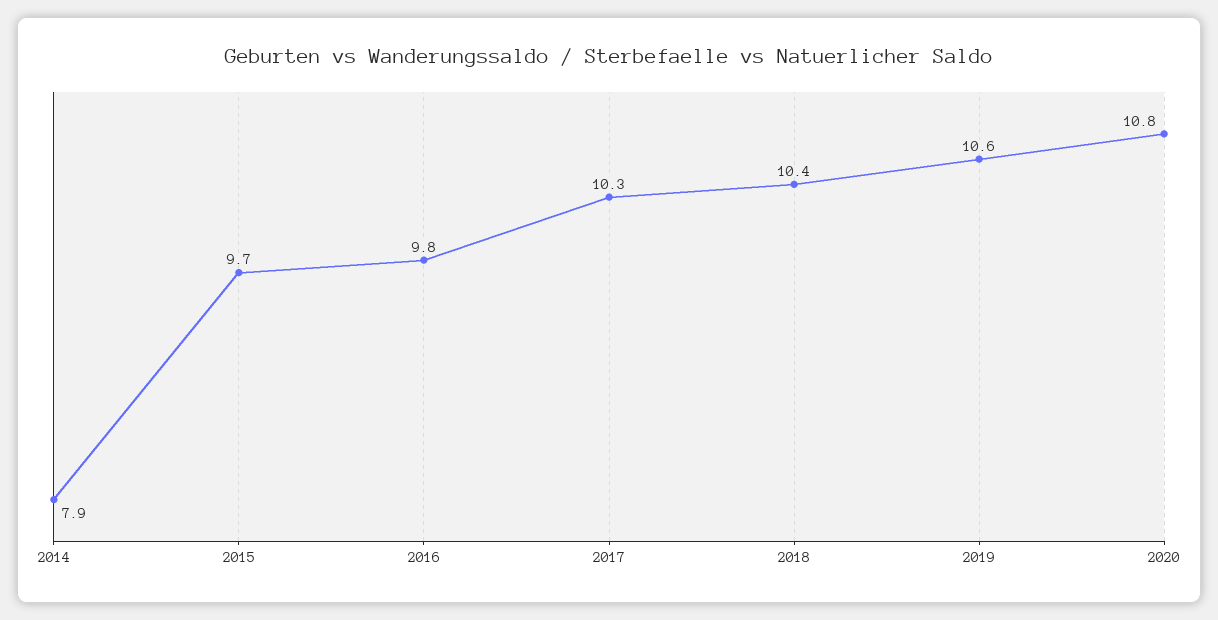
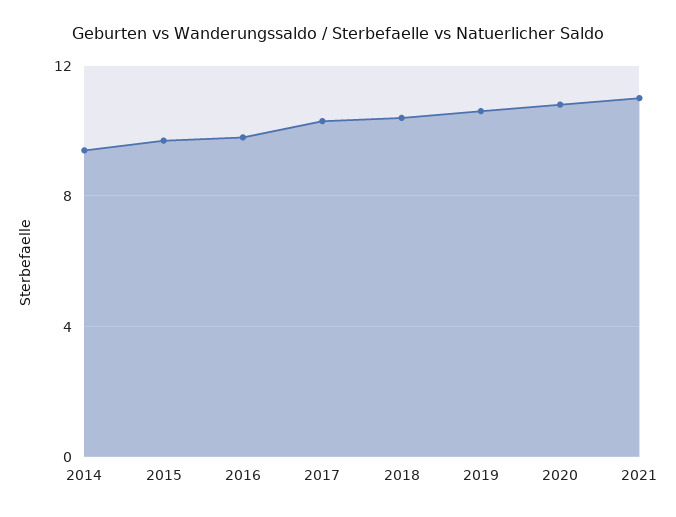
2014: 7.9 -> 9.5
2021: none -> 11

